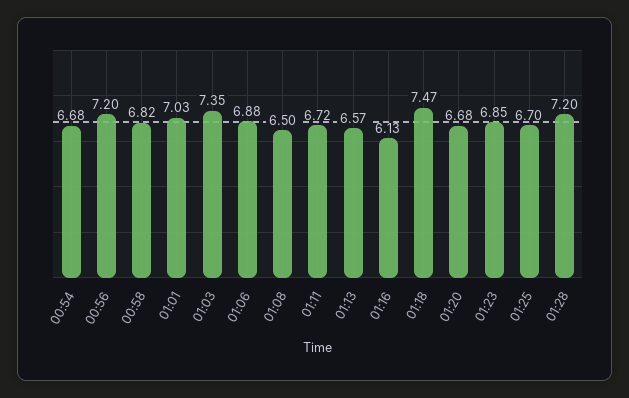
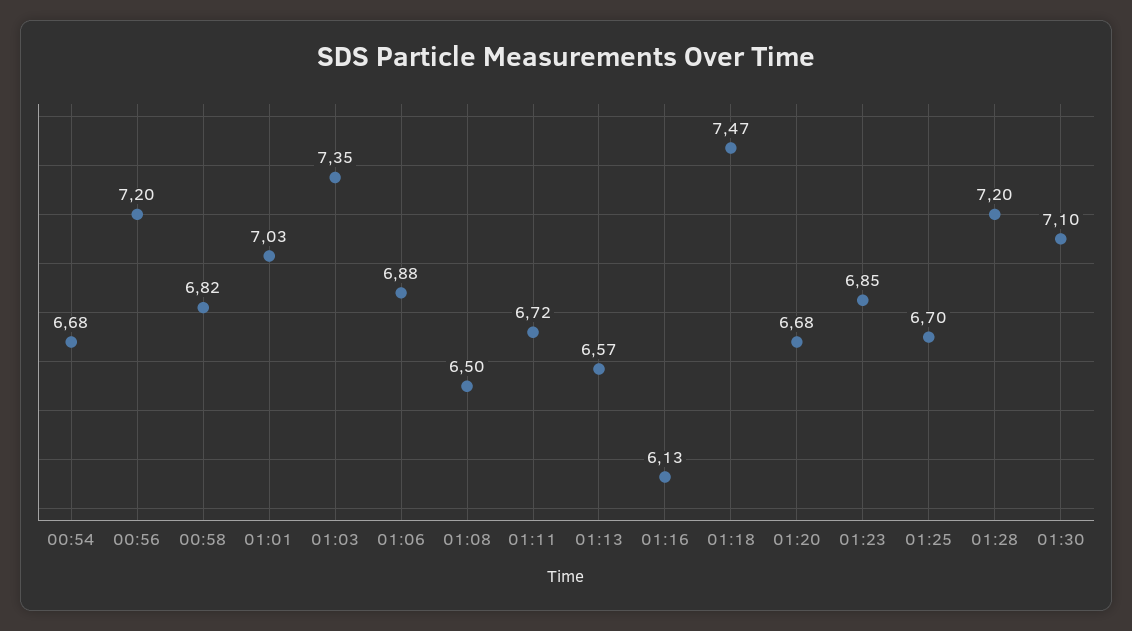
01:30: none -> 7.1

